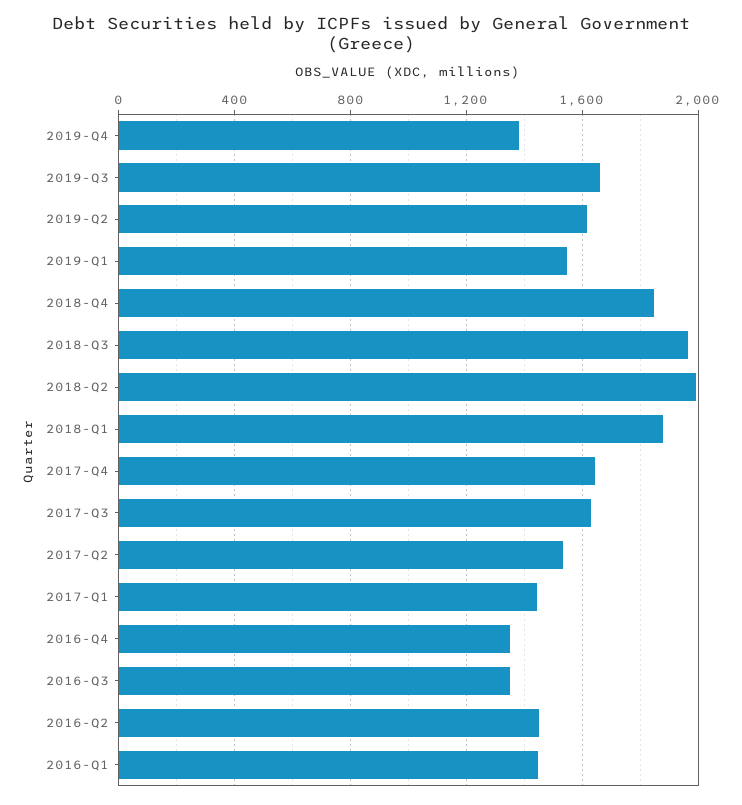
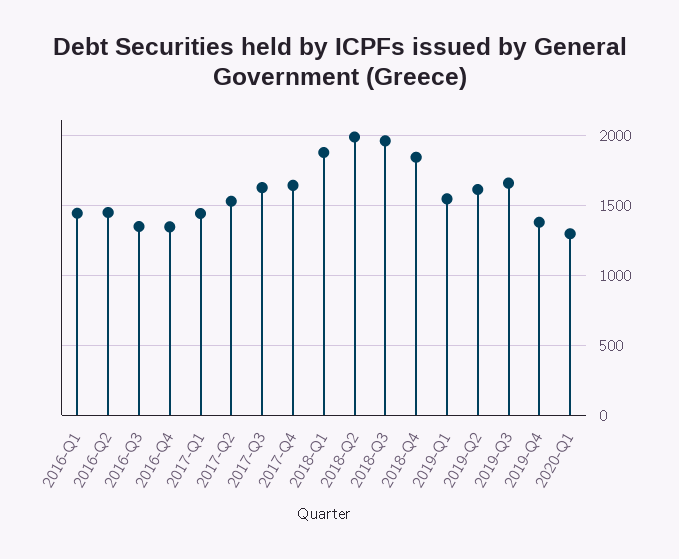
2020-Q1: none -> 1300

